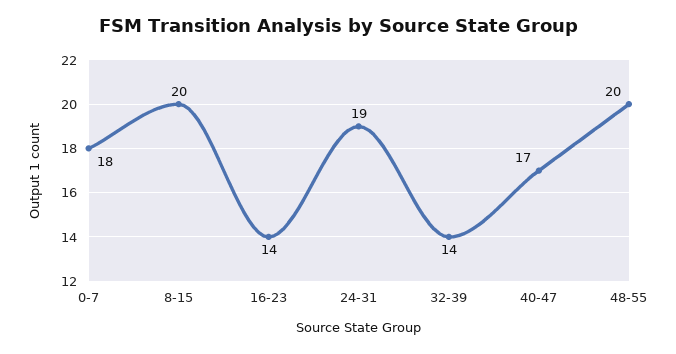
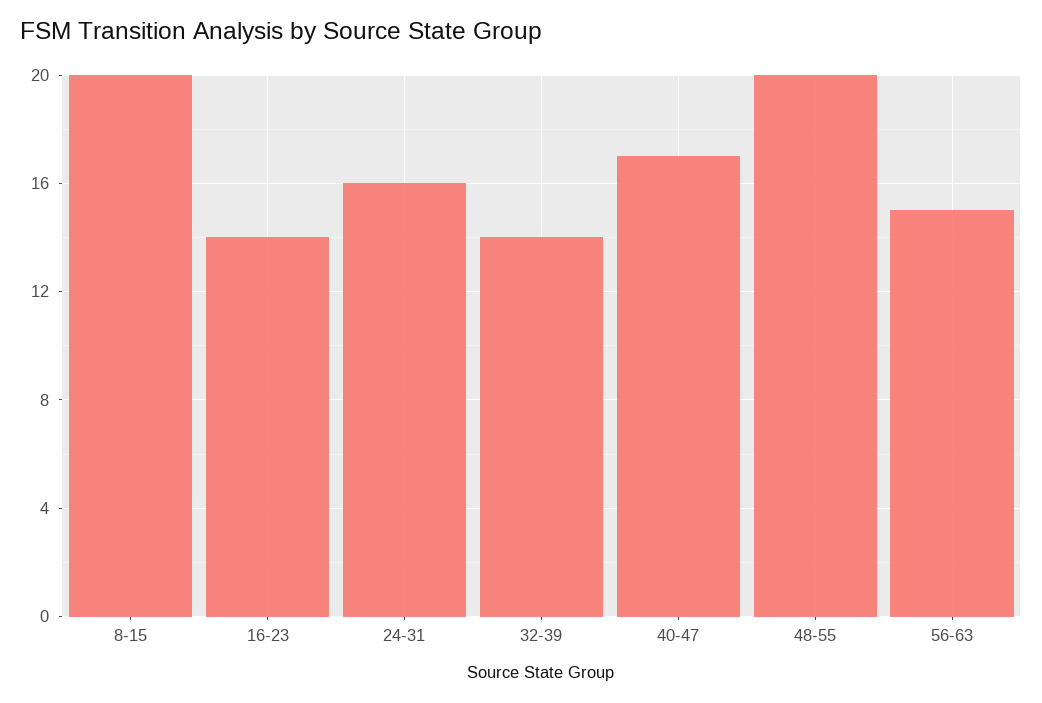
0-7: 18 -> none
24-31: 19 -> 16
56-63: none -> 15

